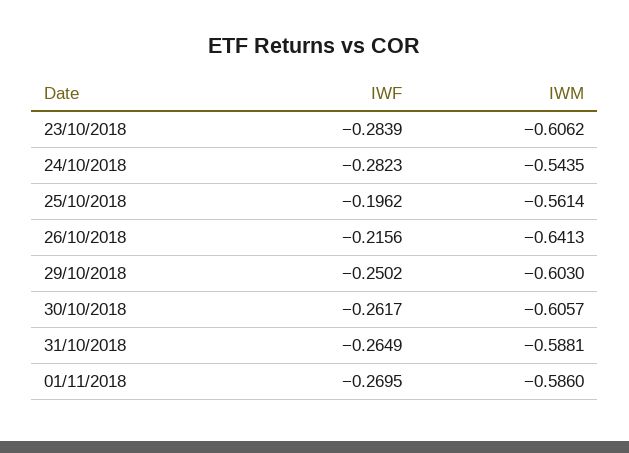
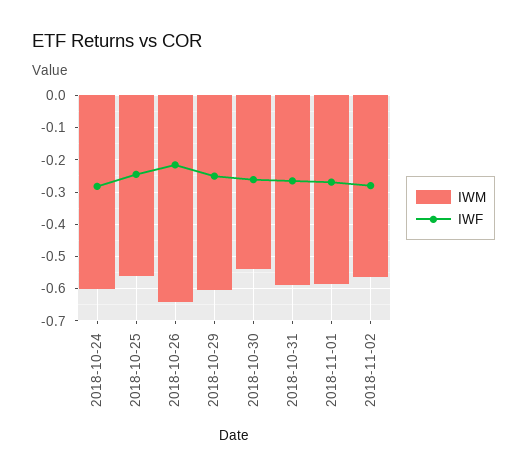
IWF, 23/10/2018: -0.2839 -> none
IWM, 23/10/2018: -0.6062 -> none
IWM, 24/10/2018: -0.5435 -> -0.6
IWF, 25/10/2018: -0.1962 -> -0.24
IWM, 30/10/2018: -0.6057 -> -0.54
IWM, 2018-11-02: none -> -0.56
IWF, 2018-11-02: none -> -0.28

